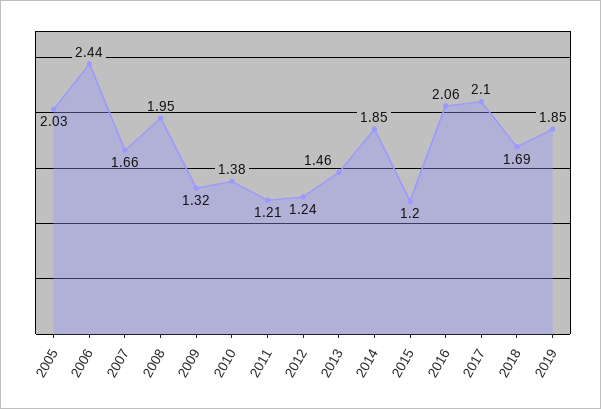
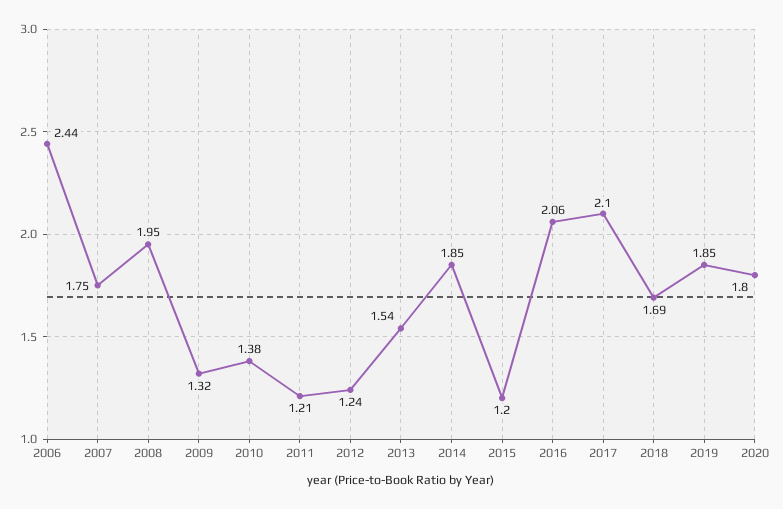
2005: 2.03 -> none
2007: 1.66 -> 1.75
2013: 1.46 -> 1.54
2020: none -> 1.8

